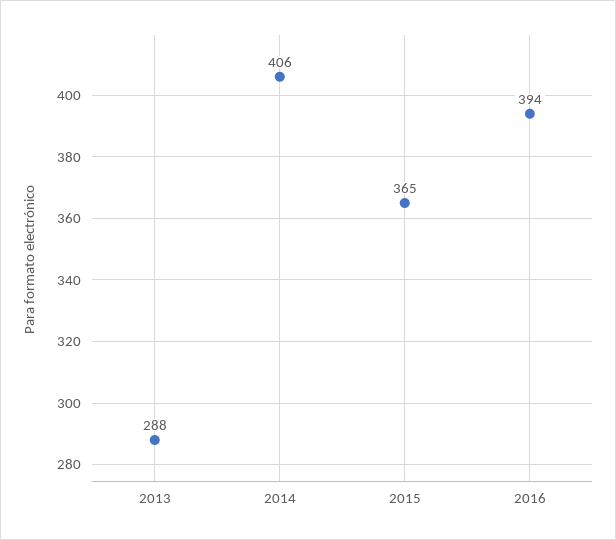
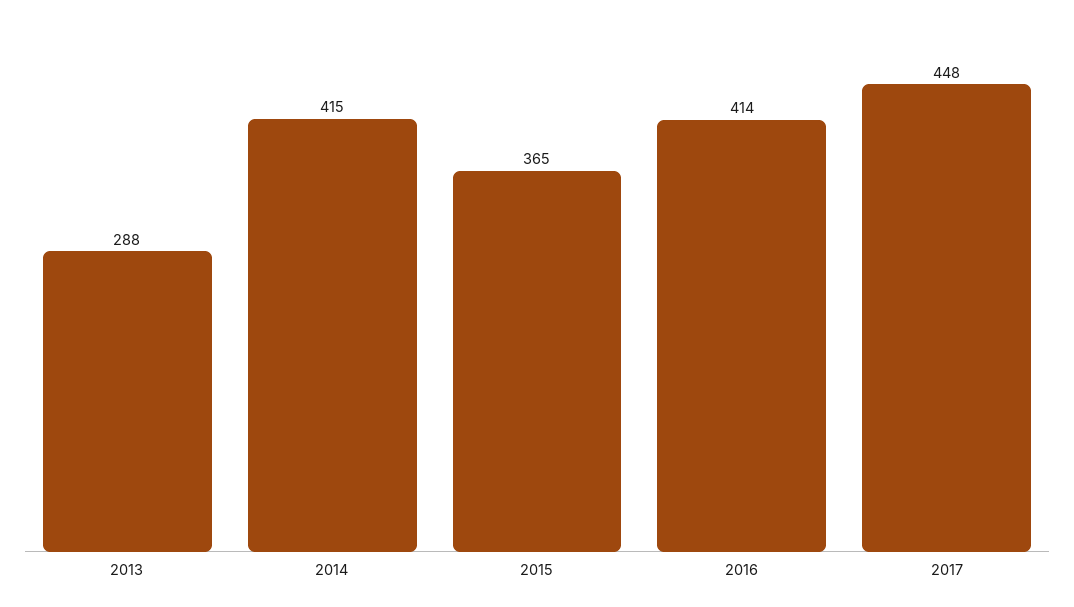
2014: 406 -> 415
2016: 394 -> 414
2017: none -> 448

